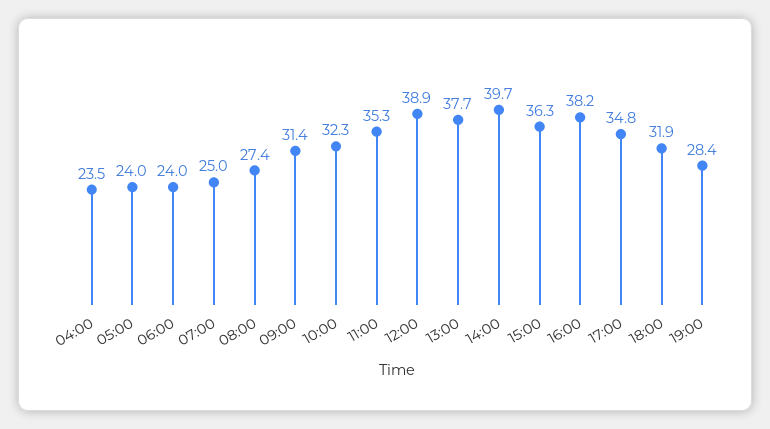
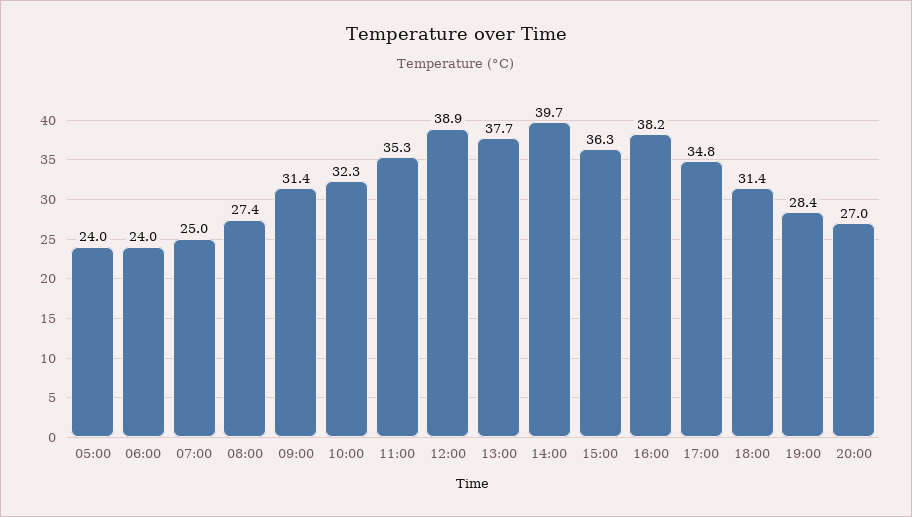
04:00: 23.5 -> none
18:00: 31.9 -> 31.4
20:00: none -> 27

